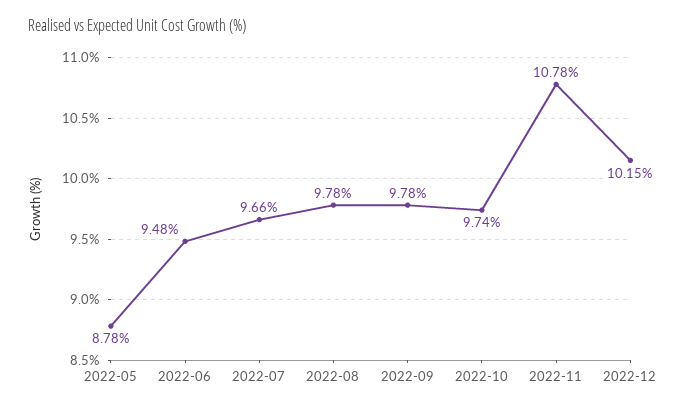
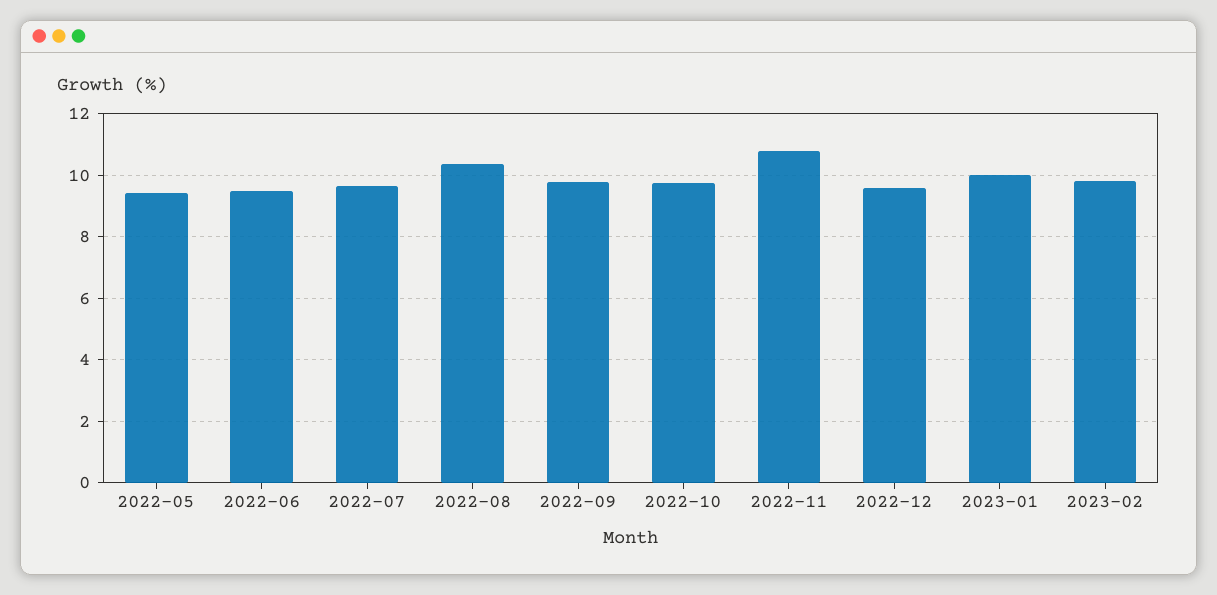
2022-05: 8.78 -> 9.4
2022-08: 9.78 -> 10.4
2022-12: 10.15 -> 9.6
2023-01: none -> 10
2023-02: none -> 9.8

